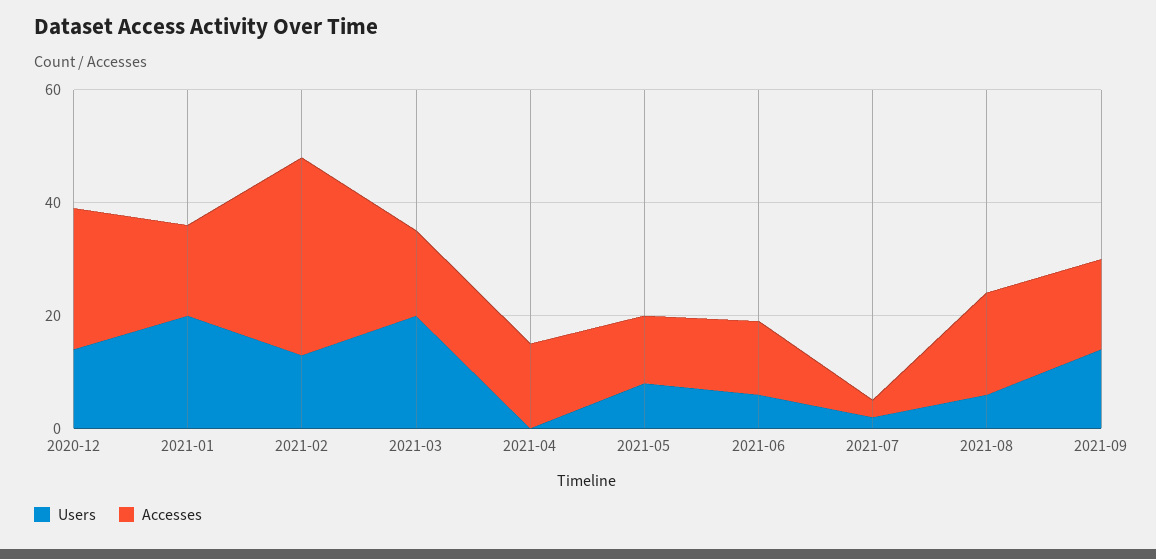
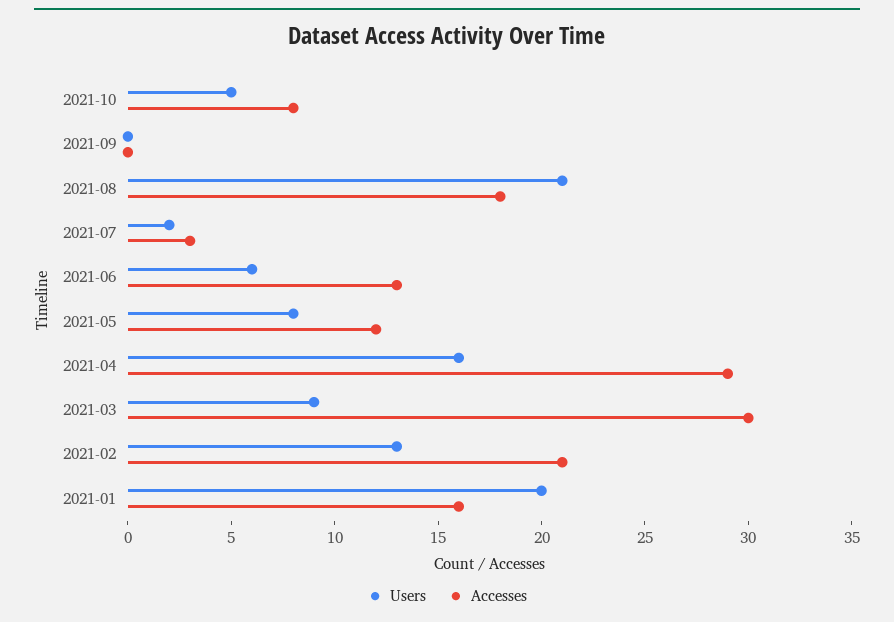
Users, 2020-12: 15 -> none
Accesses, 2020-12: 25 -> none
Accesses, 2021-02: 35 -> 21
Users, 2021-03: 20 -> 9
Accesses, 2021-03: 15 -> 30
Users, 2021-04: 0 -> 16
Accesses, 2021-04: 15 -> 29
Users, 2021-08: 5 -> 21
Users, 2021-09: 15 -> 0
Accesses, 2021-09: 15 -> 0
Users, 2021-10: none -> 5
Accesses, 2021-10: none -> 8

